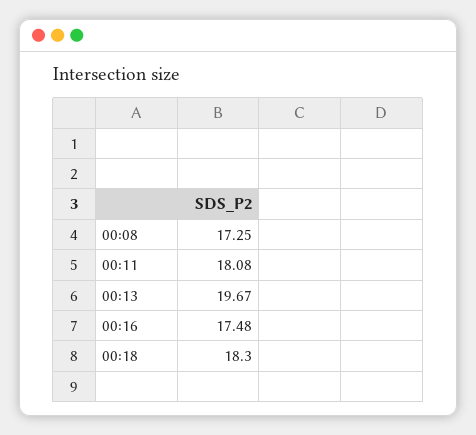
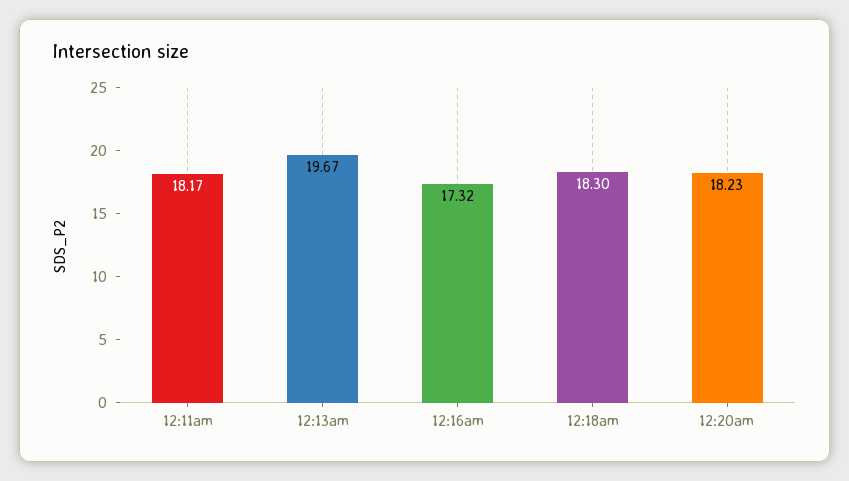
00:08: 17.25 -> none
00:11: 18.08 -> 18.17
00:16: 17.48 -> 17.32
12:20am: none -> 18.23

